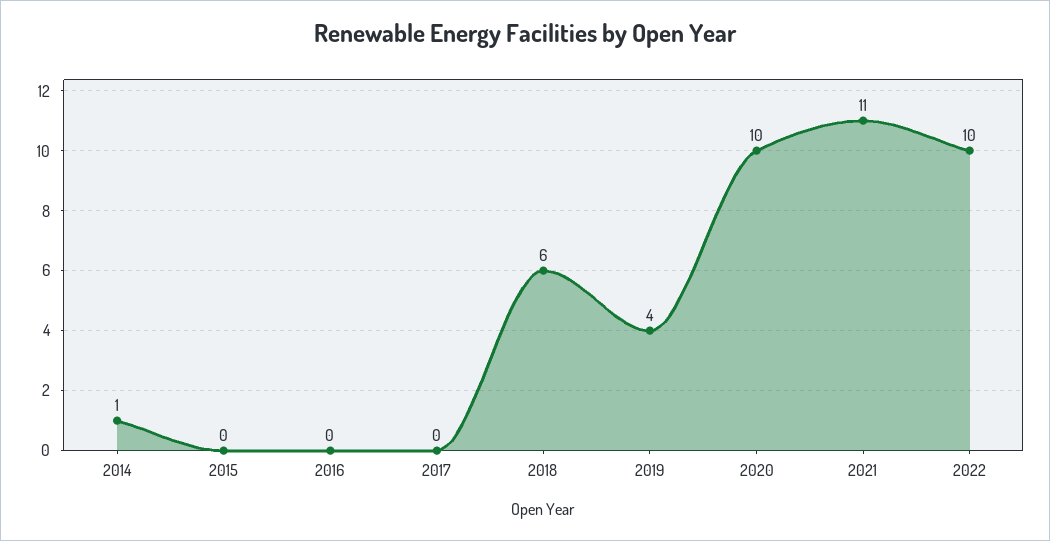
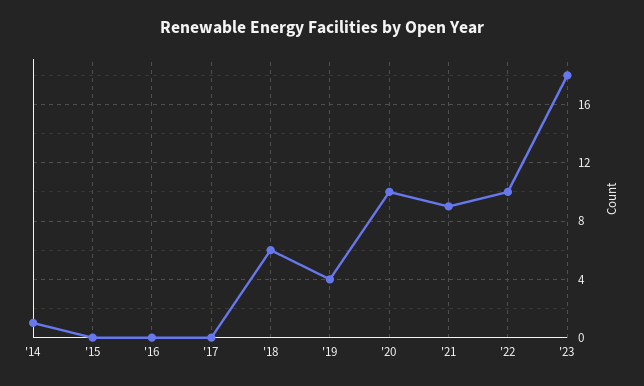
2021: 11 -> 9
'23: none -> 18

